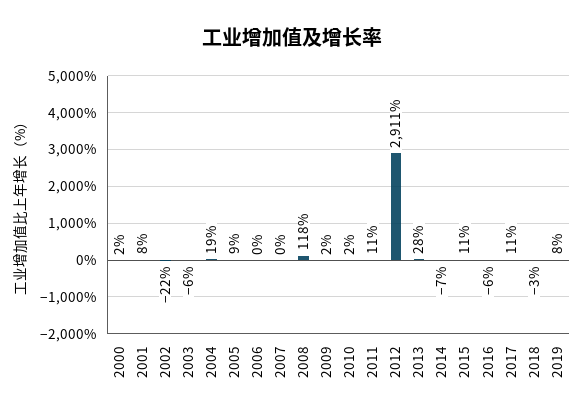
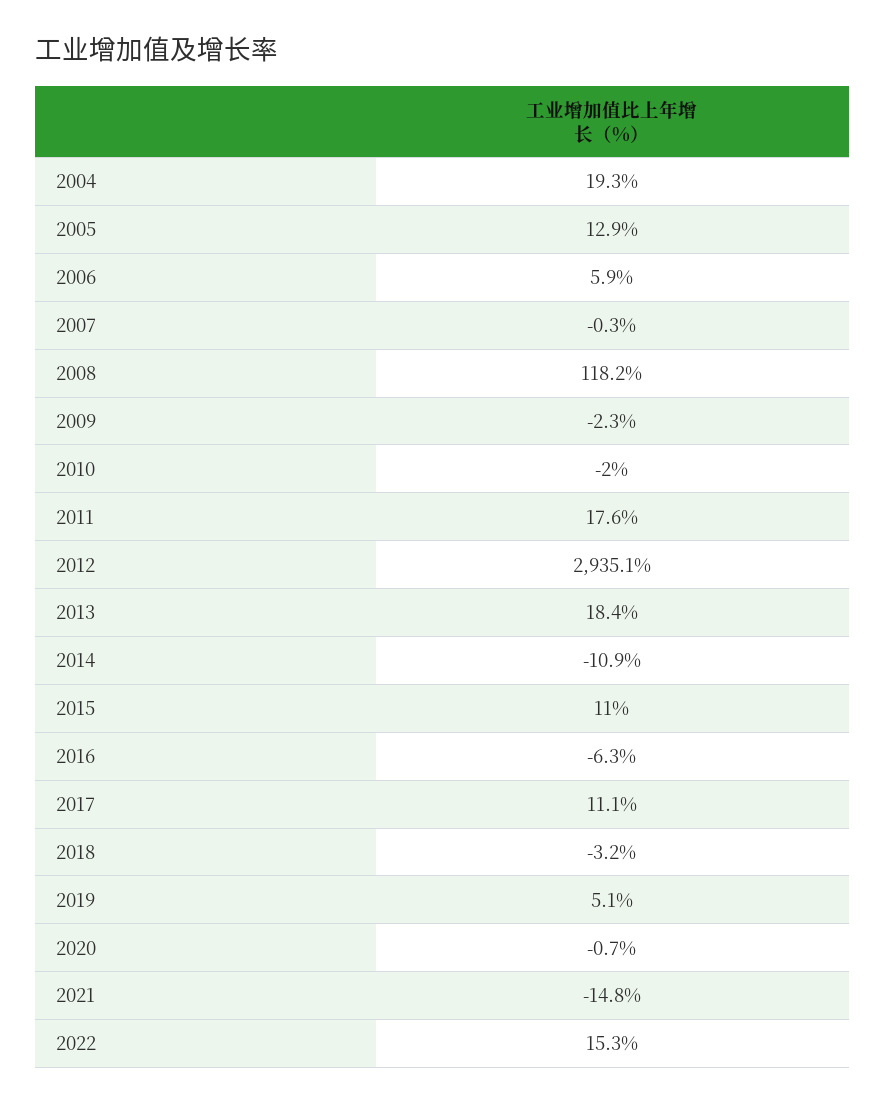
2000: 2 -> none
2001: 8 -> none
2002: -22 -> none
2003: -6 -> none
2005: 9 -> 12.9
2006: 0 -> 5.9
2009: 2 -> -2.3
2010: 2 -> -2
2011: 11 -> 17.6
2012: 2911 -> 2935.1
2013: 28 -> 18.4
2014: -7 -> -10.9
2019: 8 -> 5.1
2020: none -> -0.7
2021: none -> -14.8
2022: none -> 15.3

